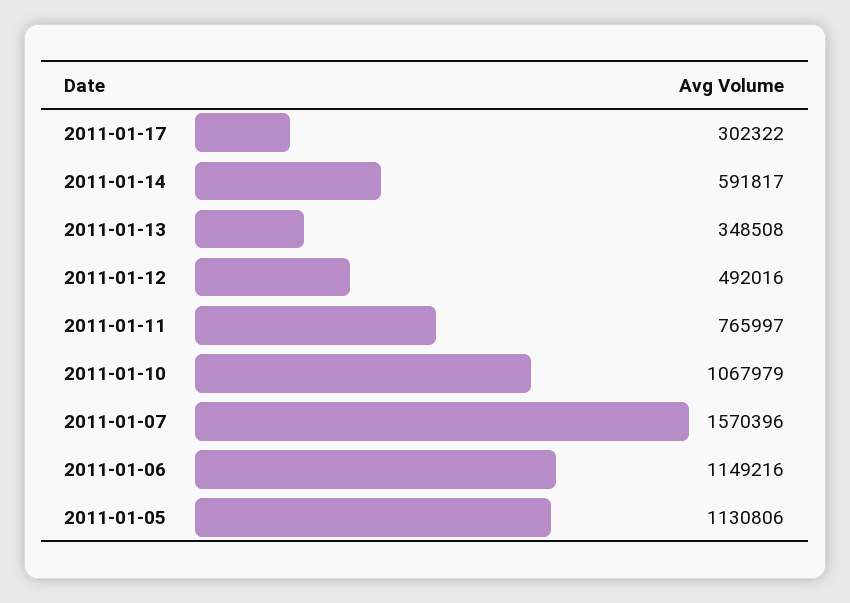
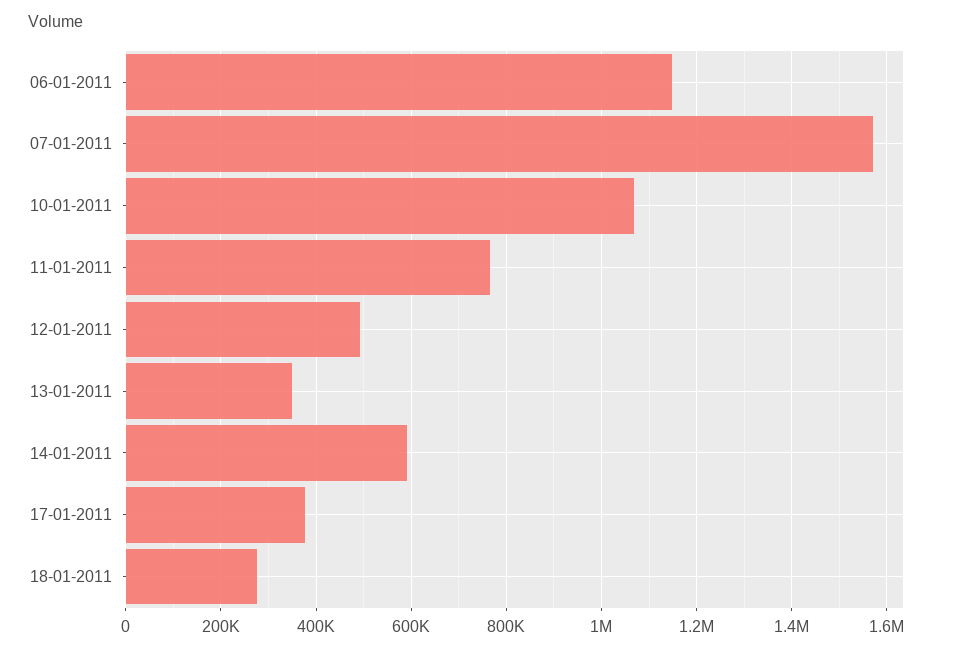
2011-01-17: 302322 -> 380000
2011-01-05: 1130806 -> none
18-01-2011: none -> 280000

